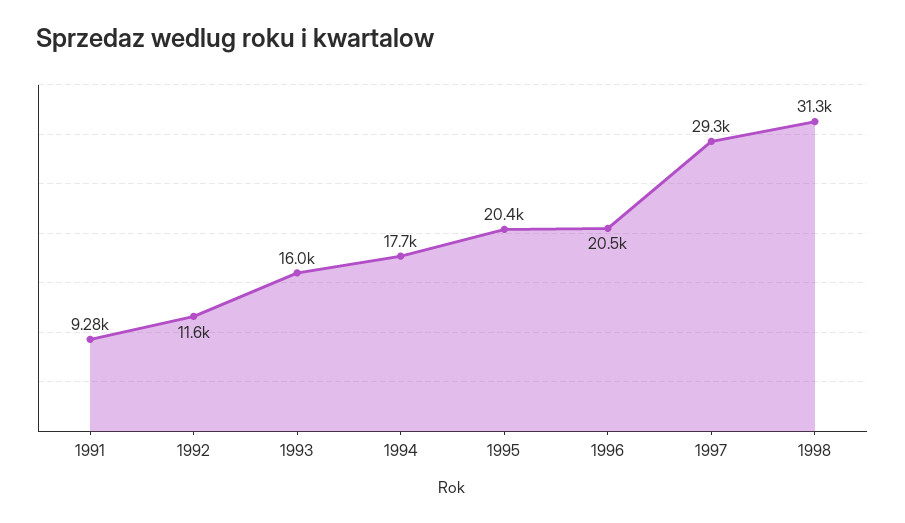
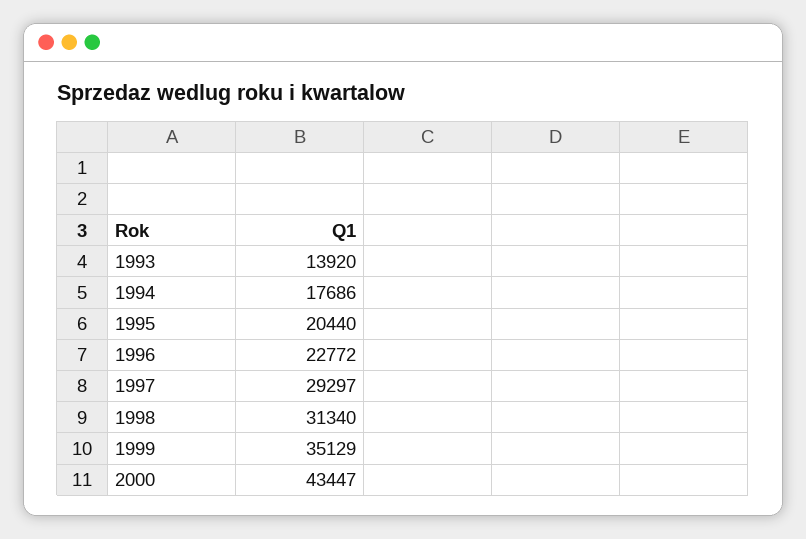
1991: 9280 -> none
1992: 11600 -> none
1993: 16000 -> 13920
1996: 20500 -> 22772
1999: none -> 35129
2000: none -> 43447

